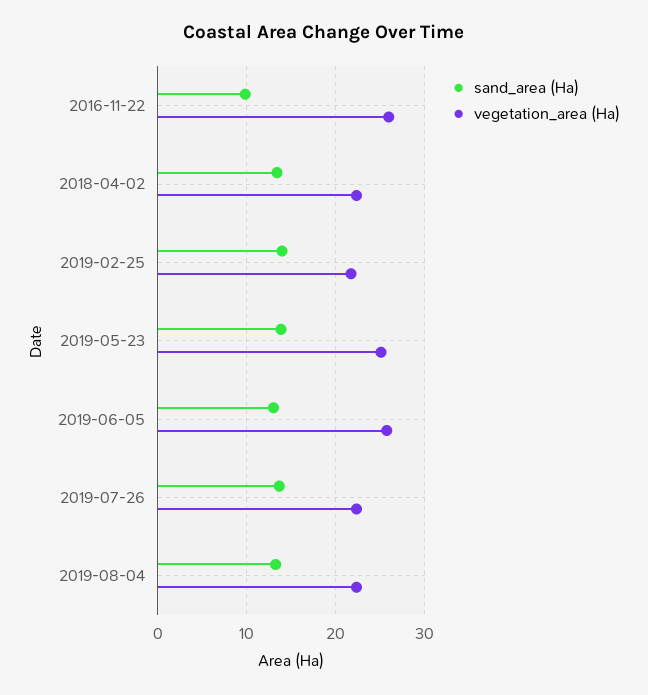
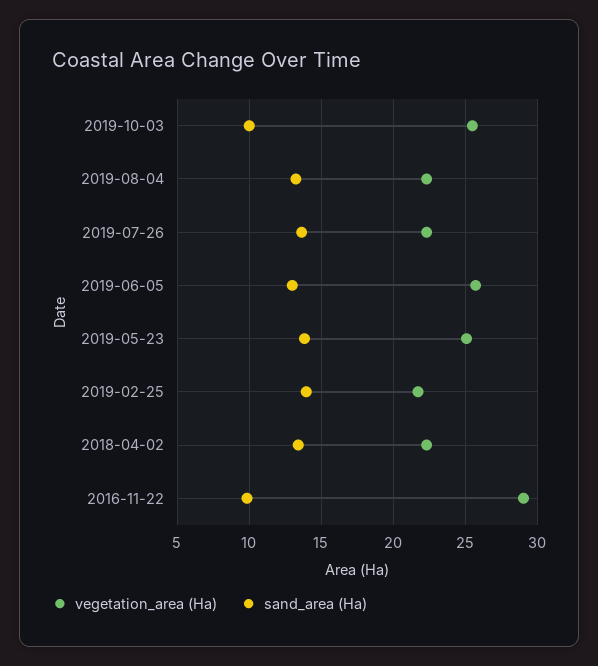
vegetation_area (Ha), 2016-11-22: 26 -> 29
vegetation_area (Ha), 2019-10-03: none -> 25.5
sand_area (Ha), 2019-10-03: none -> 10

